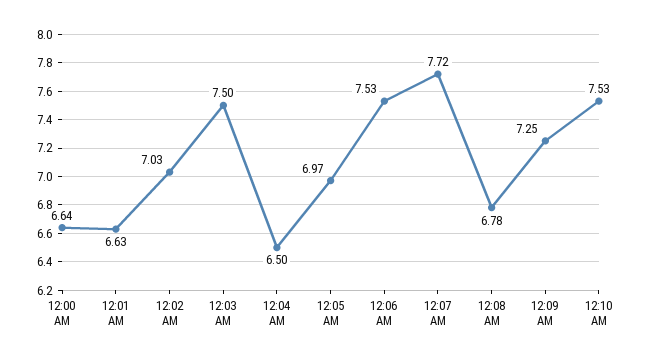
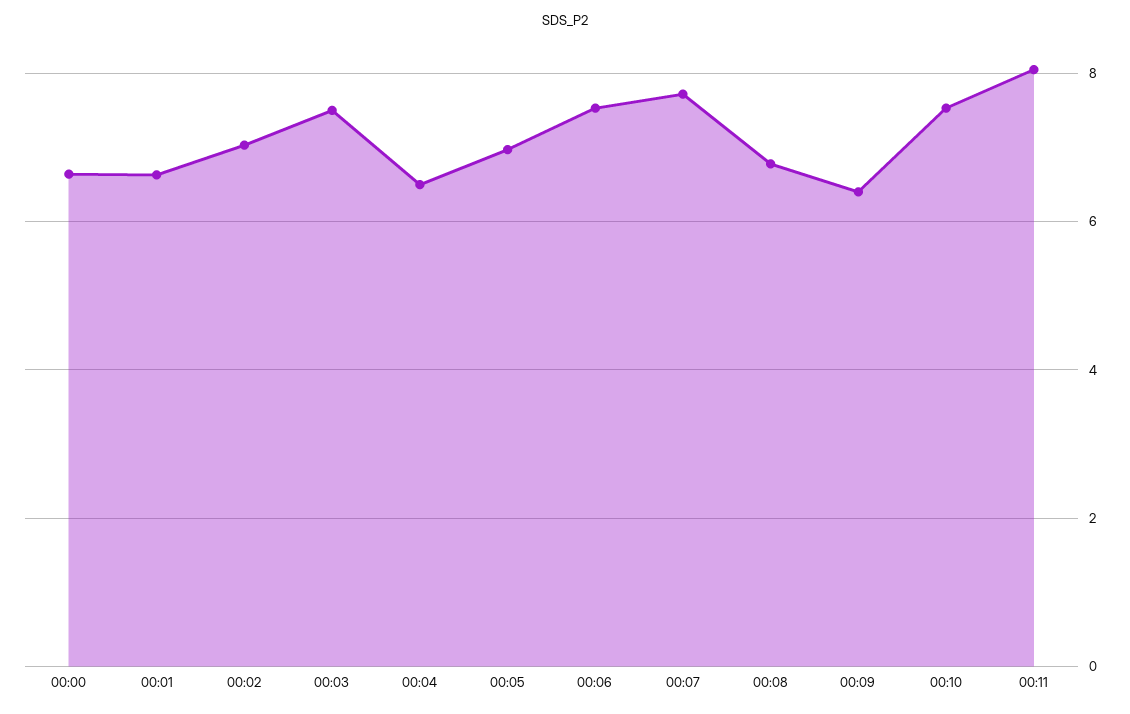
12:09 AM: 7.25 -> 6.4
00:11: none -> 8

